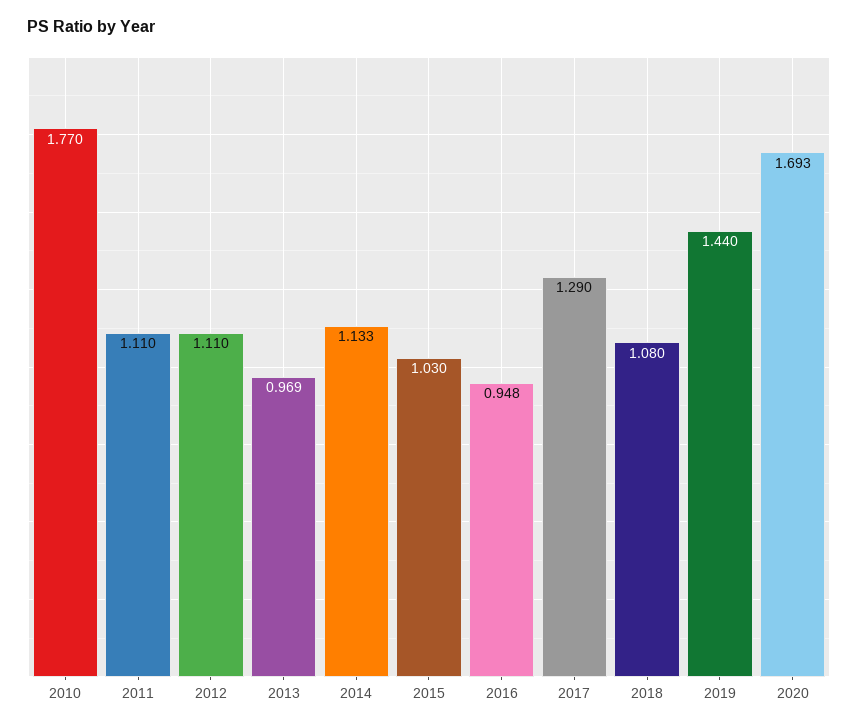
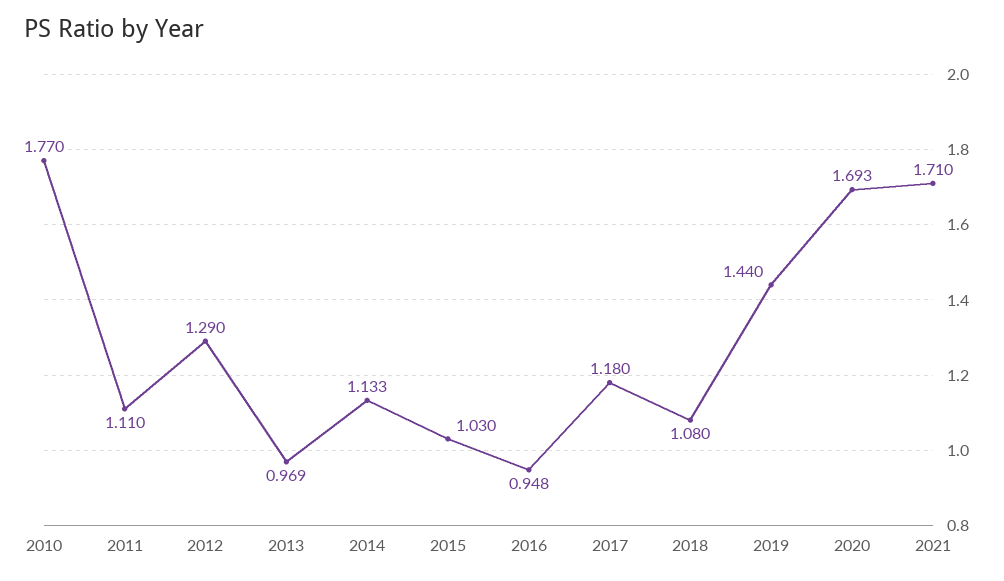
2012: 1.11 -> 1.29
2017: 1.29 -> 1.18
2021: none -> 1.71

